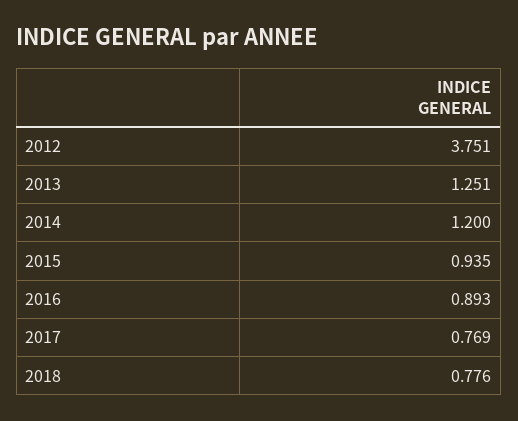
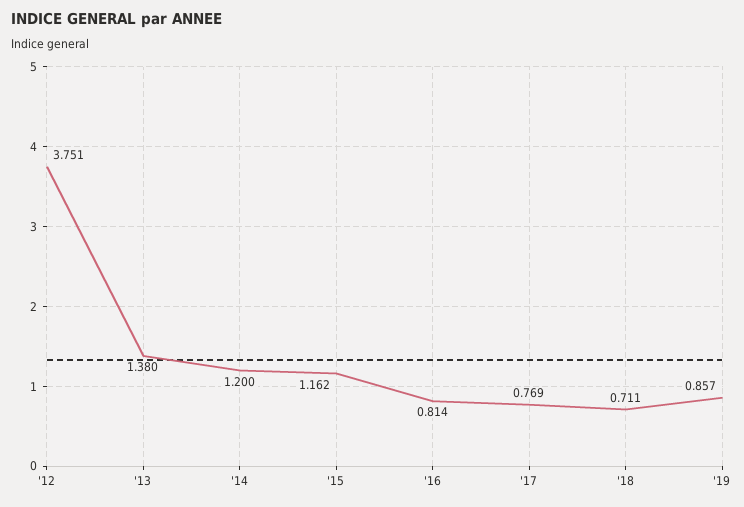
2013: 1.251 -> 1.38
2015: 0.935 -> 1.162
2016: 0.893 -> 0.814
2018: 0.776 -> 0.711
'19: none -> 0.857

